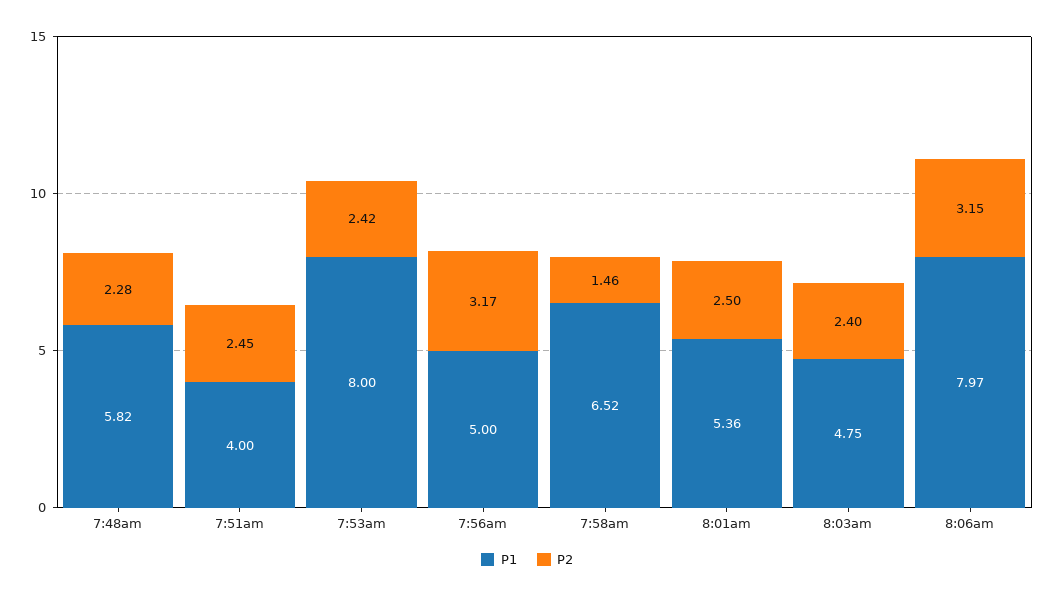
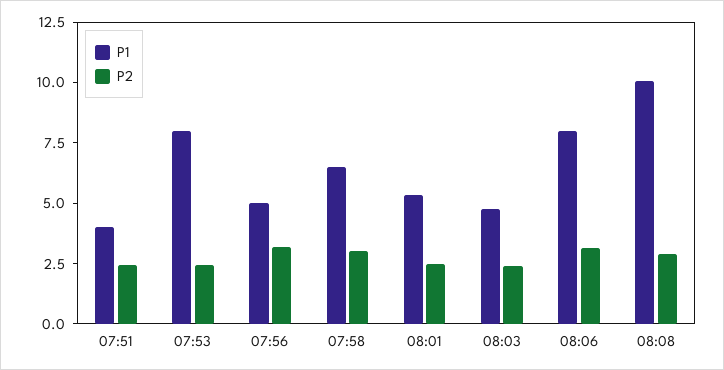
P1, 7:48am: 5.82 -> none
P2, 7:48am: 2.28 -> none
P2, 7:58am: 1.46 -> 3
P1, 08:08: none -> 10
P2, 08:08: none -> 3

